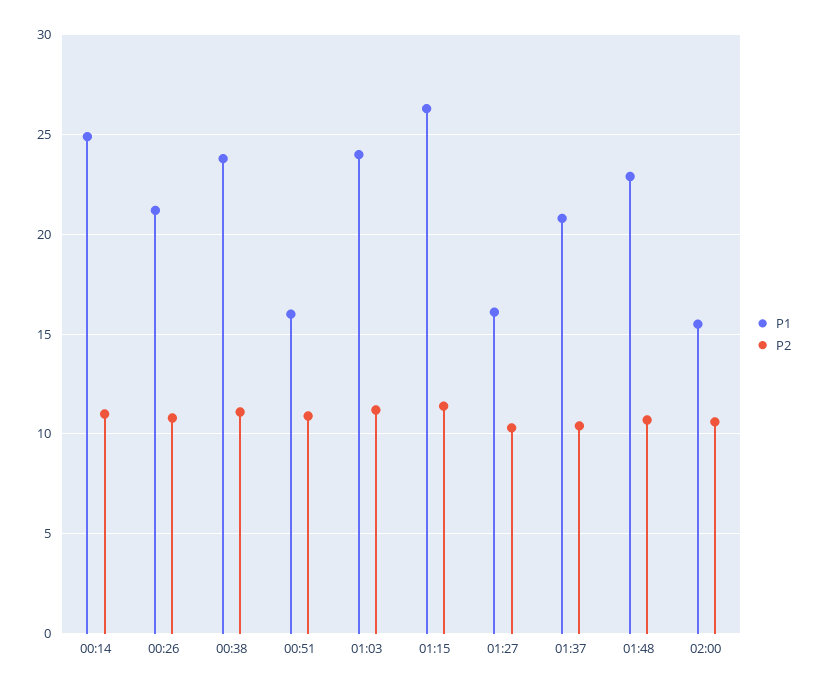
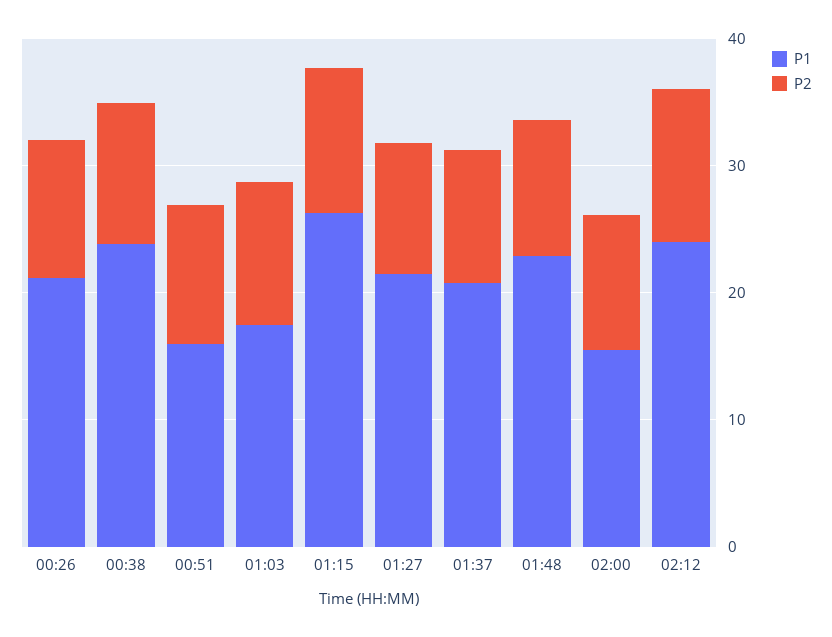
P1, 00:14: 25 -> none
P2, 00:14: 11 -> none
P1, 01:03: 24 -> 18
P1, 01:27: 16 -> 22
P1, 02:12: none -> 24
P2, 02:12: none -> 12

